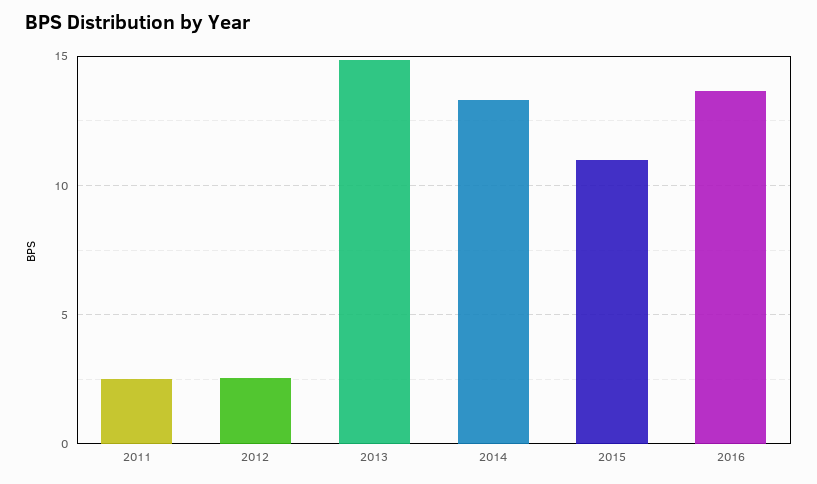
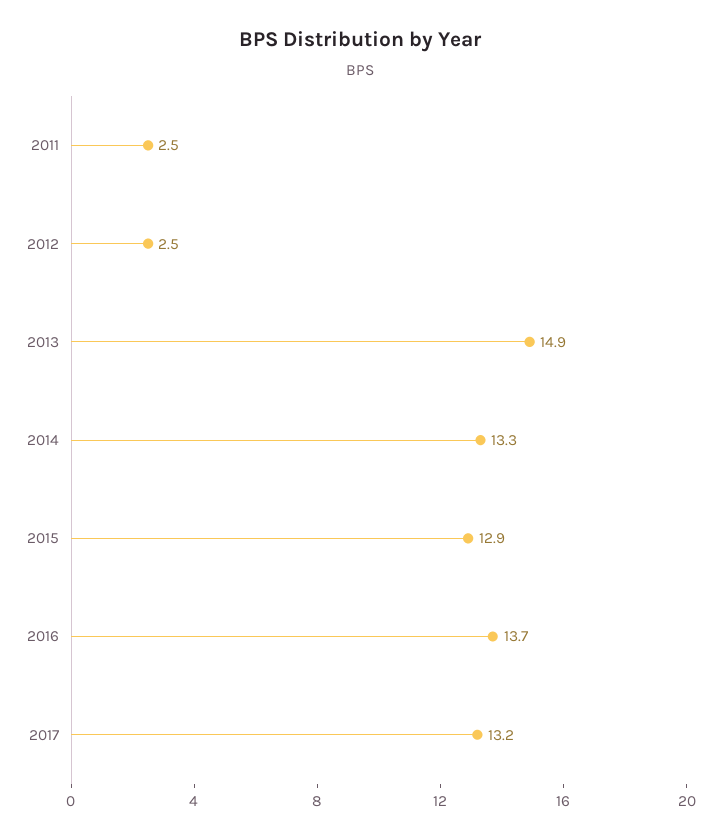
2015: 11 -> 12.9
2017: none -> 13.2

